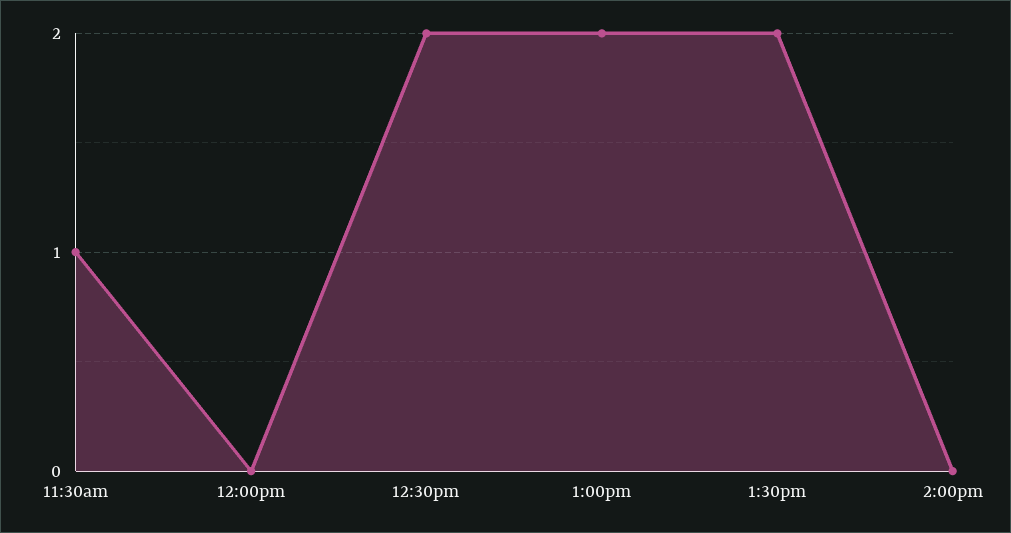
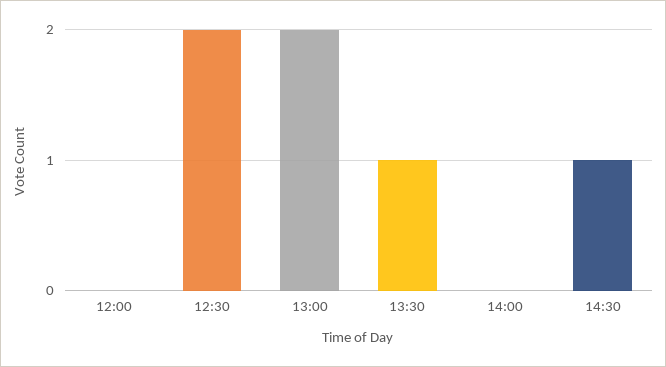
11:30am: 1 -> none
1:30pm: 2 -> 1
14:30: none -> 1

